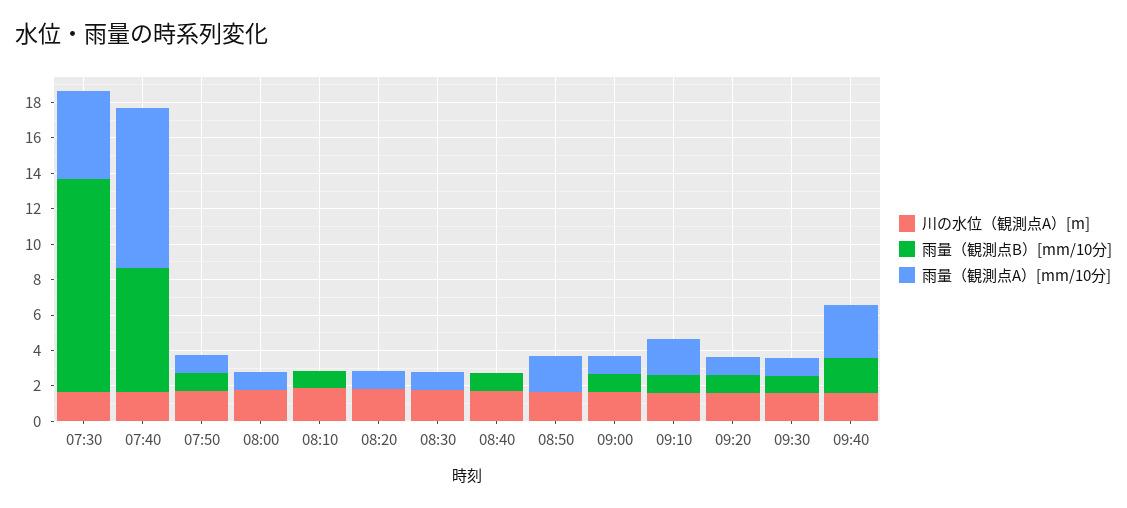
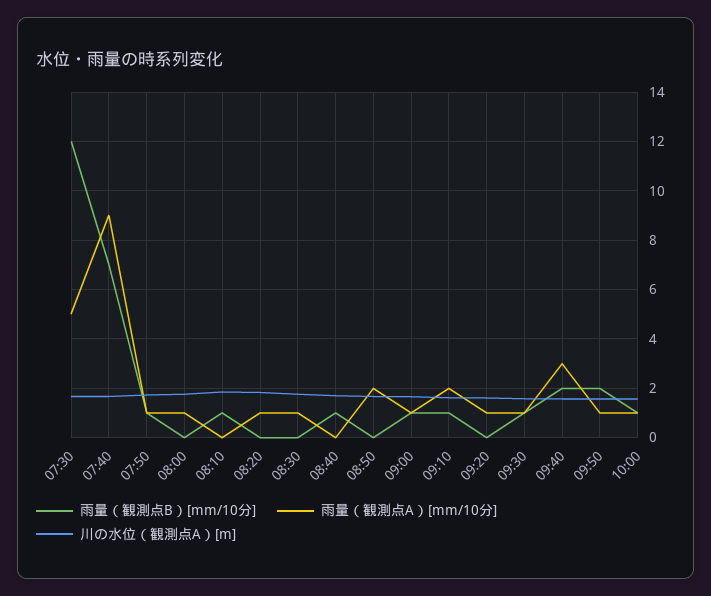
雨量（観測点B）[mm/10分], 09:20: 1 -> 0
雨量（観測点B）[mm/10分], 09:50: none -> 2
雨量（観測点A）[mm/10分], 09:50: none -> 1
川の水位（観測点A）[m], 09:50: none -> 1.5
雨量（観測点B）[mm/10分], 10:00: none -> 1
雨量（観測点A）[mm/10分], 10:00: none -> 1
川の水位（観測点A）[m], 10:00: none -> 1.5

